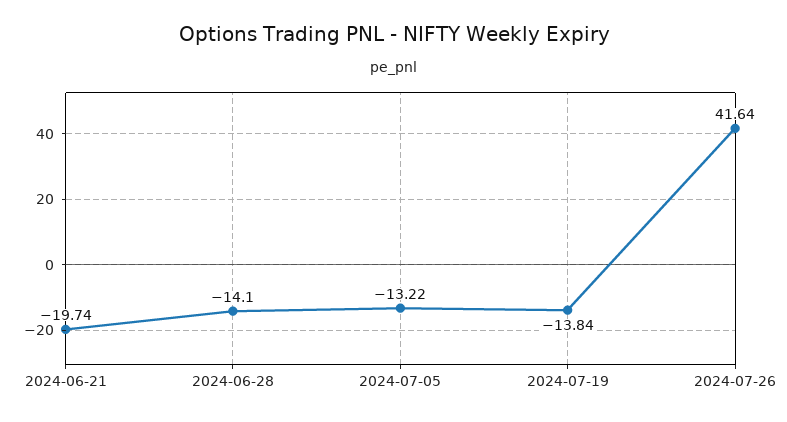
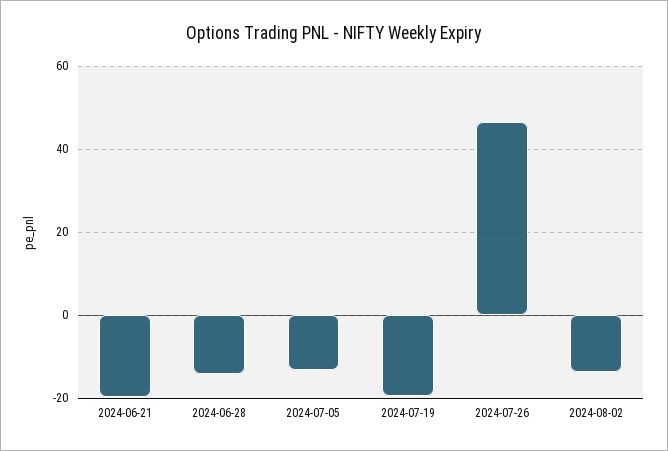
2024-07-19: -13.84 -> -20
2024-07-26: 41.64 -> 46
2024-08-02: none -> -14

